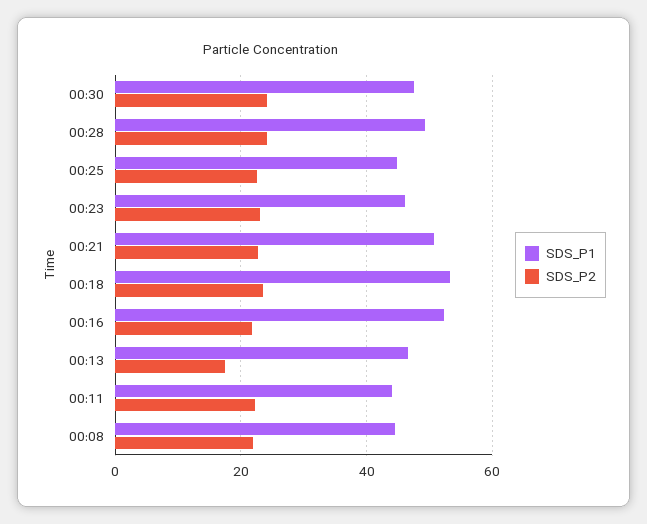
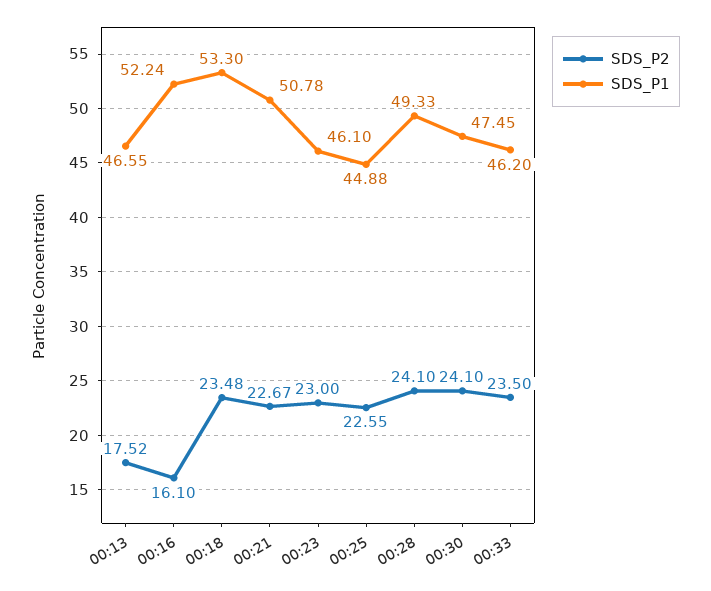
SDS_P2, 00:16: 22 -> 16.1
SDS_P1, 00:11: 44 -> none
SDS_P2, 00:11: 22 -> none
SDS_P1, 00:08: 44 -> none
SDS_P2, 00:08: 22 -> none
SDS_P2, 00:33: none -> 23.5
SDS_P1, 00:33: none -> 46.2

